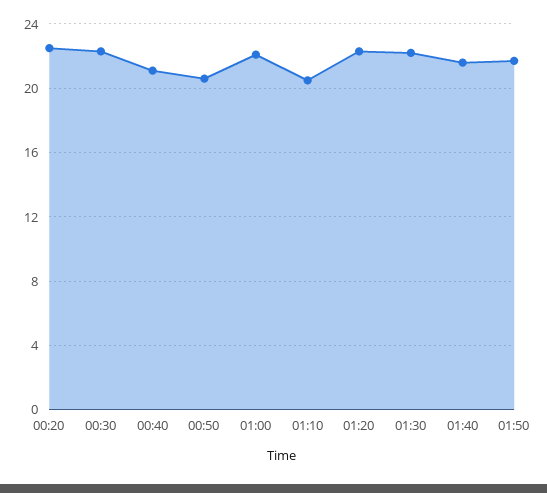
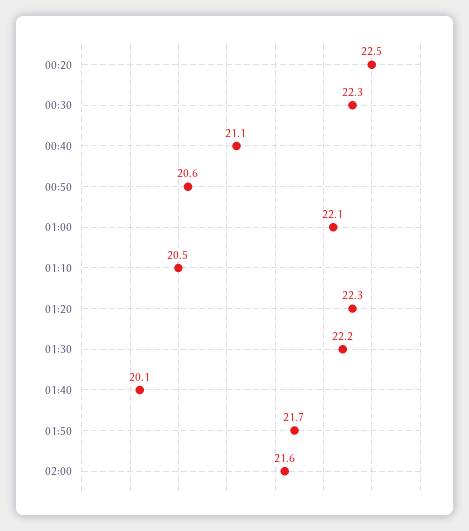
01:40: 21.5 -> 20.1
02:00: none -> 21.6

